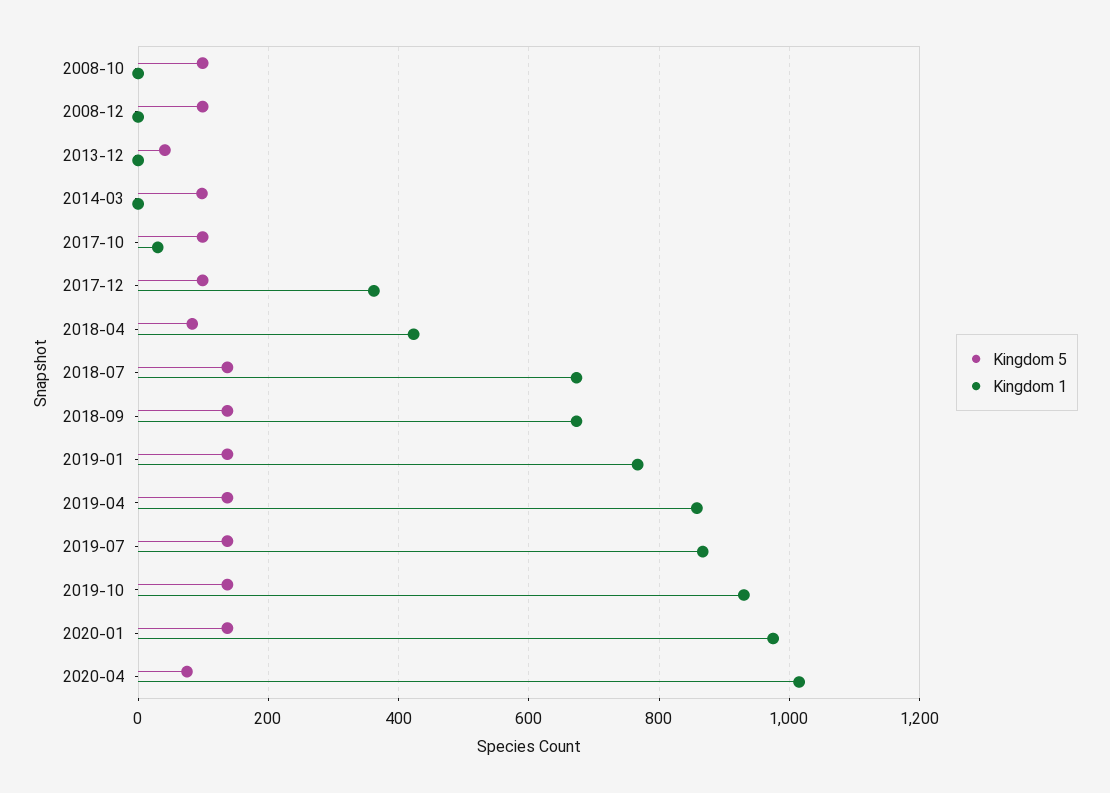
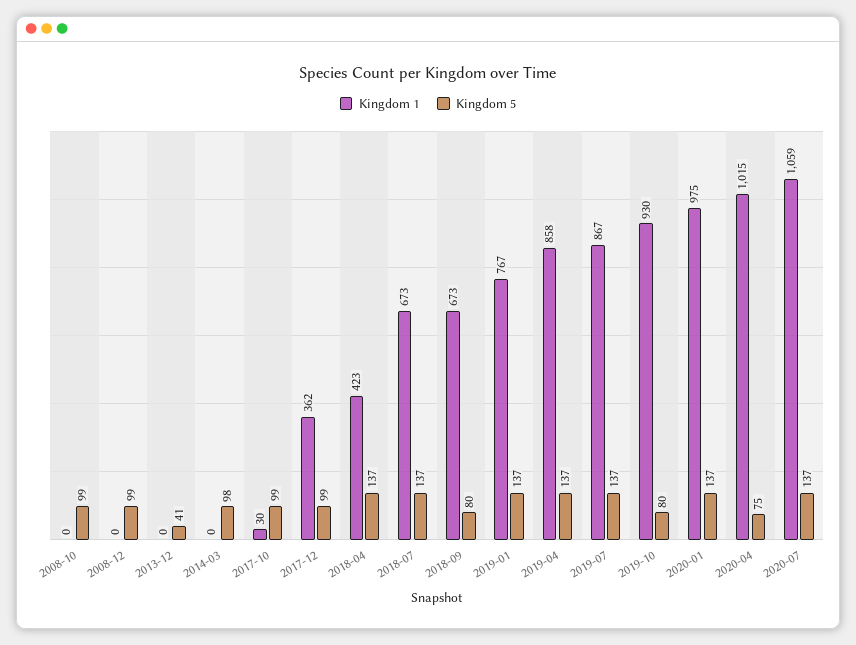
Kingdom 5, 2018-04: 80 -> 137
Kingdom 5, 2018-09: 140 -> 80
Kingdom 5, 2019-10: 140 -> 80
Kingdom 1, 2020-07: none -> 1059
Kingdom 5, 2020-07: none -> 137

